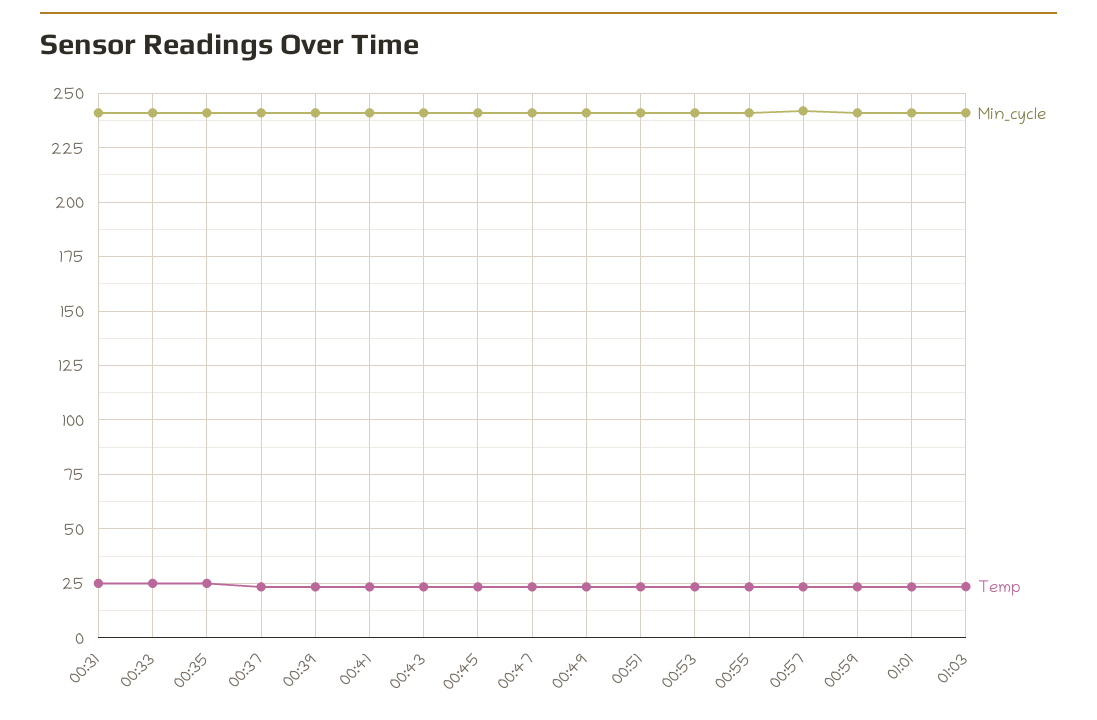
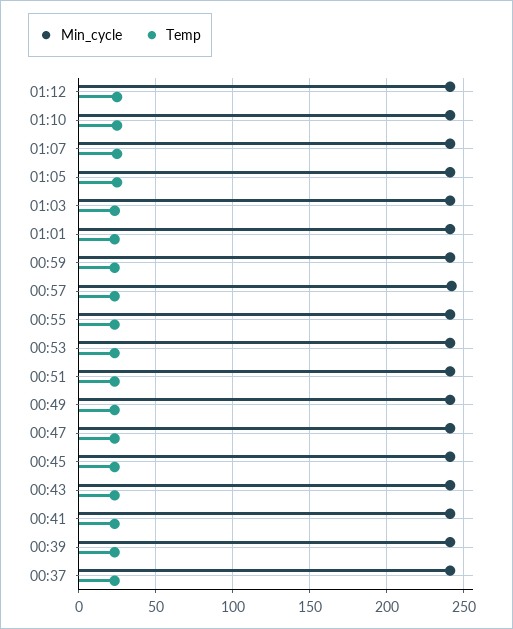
Min_cycle, 00:31: 240 -> none
Temp, 00:31: 25 -> none
Min_cycle, 00:33: 240 -> none
Temp, 00:33: 25 -> none
Min_cycle, 00:35: 240 -> none
Temp, 00:35: 25 -> none
Min_cycle, 01:12: none -> 240
Temp, 01:12: none -> 25
Min_cycle, 01:10: none -> 240
Temp, 01:10: none -> 25
Min_cycle, 01:07: none -> 240
Temp, 01:07: none -> 25
Min_cycle, 01:05: none -> 240
Temp, 01:05: none -> 25

